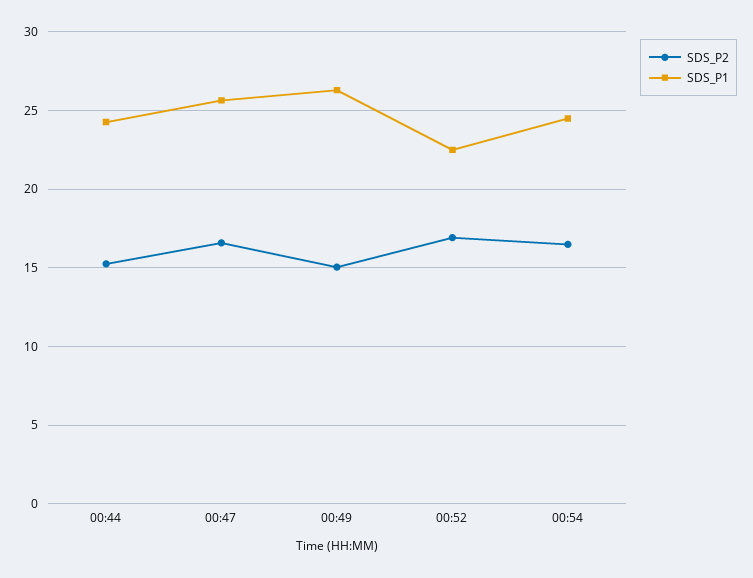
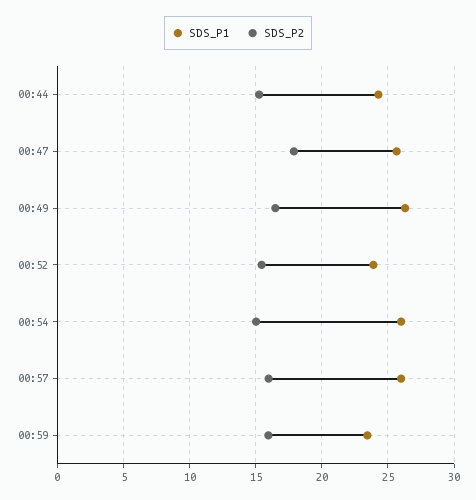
SDS_P2, 00:47: 16.5 -> 18
SDS_P2, 00:49: 15 -> 16.5
SDS_P2, 00:52: 17 -> 15.5
SDS_P1, 00:52: 22.5 -> 24
SDS_P2, 00:54: 16.5 -> 15
SDS_P1, 00:54: 24.5 -> 26
SDS_P1, 00:57: none -> 26
SDS_P2, 00:57: none -> 16
SDS_P1, 00:59: none -> 23.5
SDS_P2, 00:59: none -> 16

